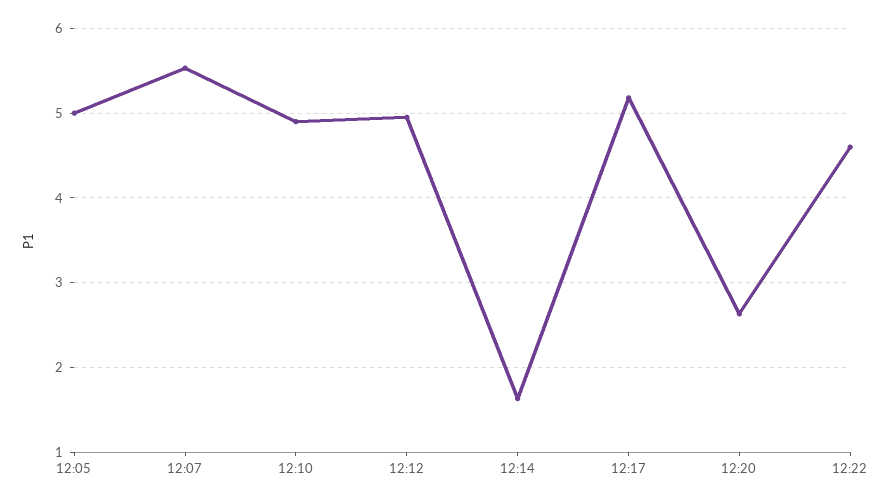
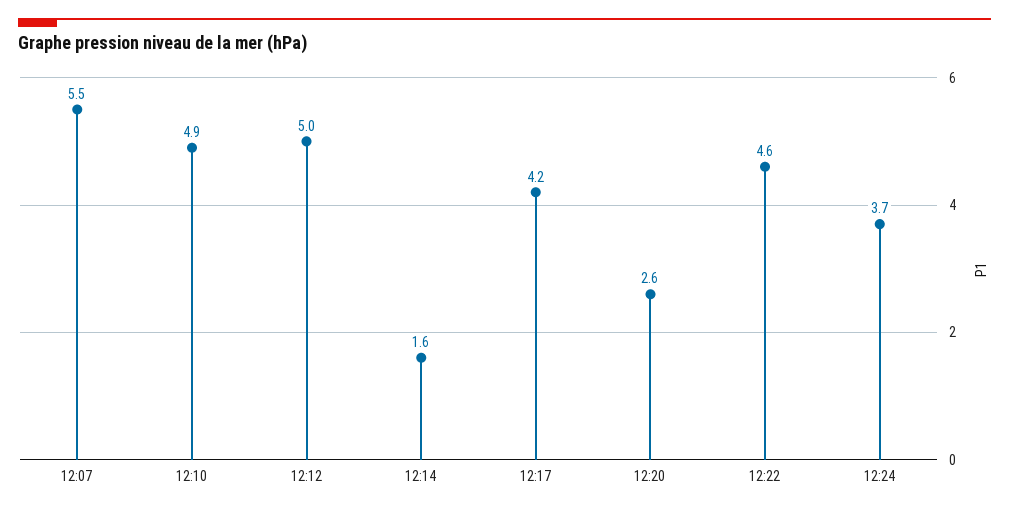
12:05: 5 -> none
12:17: 5.2 -> 4.2
12:24: none -> 3.7

